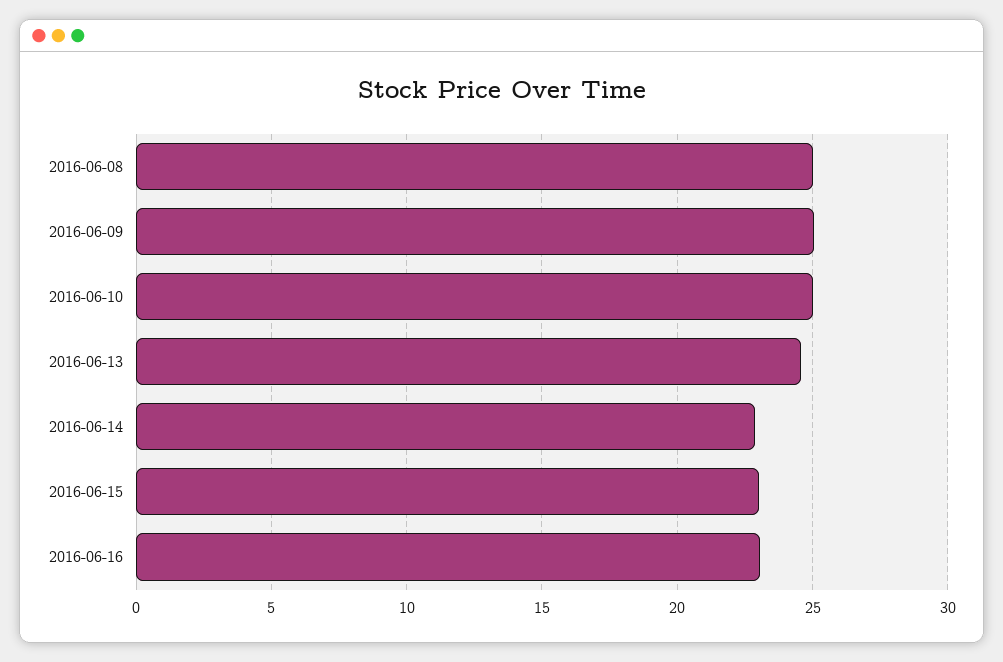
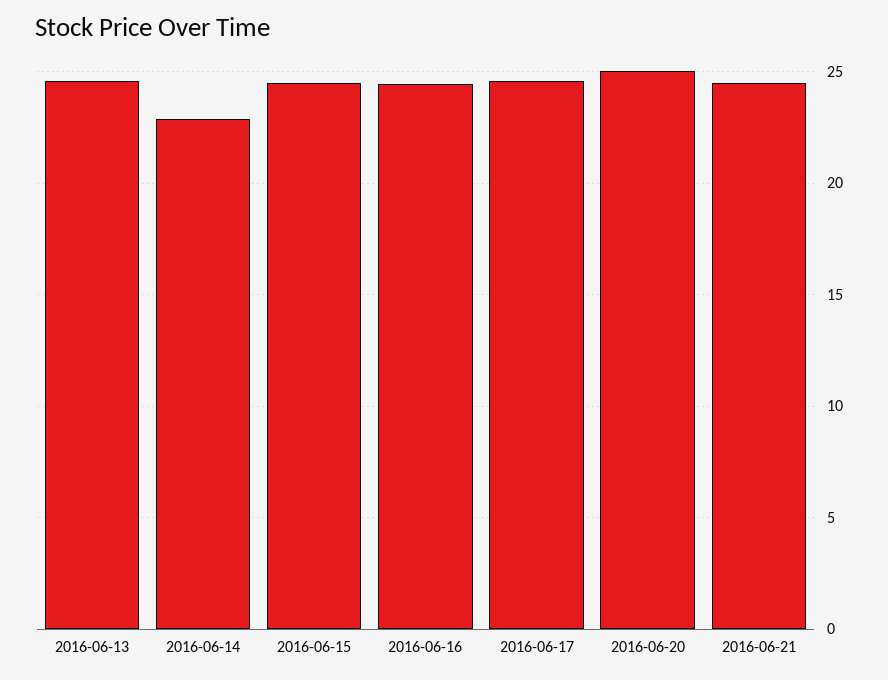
2016-06-08: 25 -> none
2016-06-09: 25 -> none
2016-06-10: 25 -> none
2016-06-15: 23 -> 24.5
2016-06-16: 23 -> 24.5
2016-06-17: none -> 24.5
2016-06-20: none -> 25
2016-06-21: none -> 24.5

